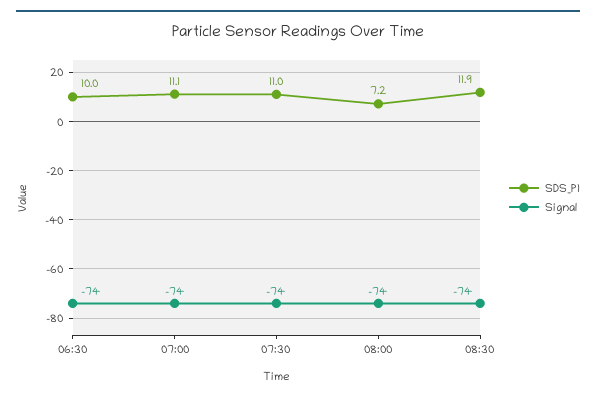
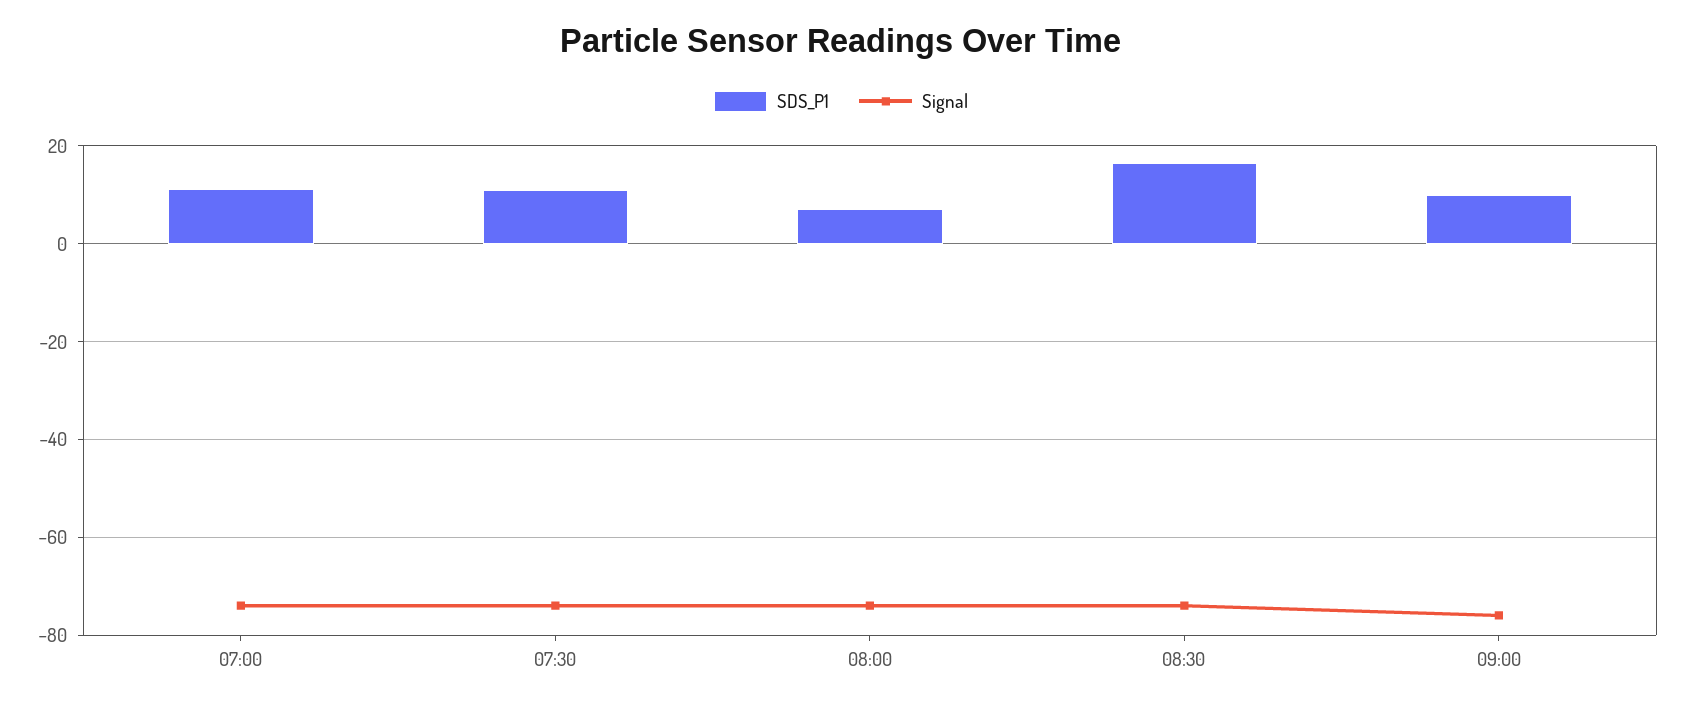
SDS_P1, 06:30: 10 -> none
Signal, 06:30: -74 -> none
SDS_P1, 08:30: 11.9 -> 16
SDS_P1, 09:00: none -> 10
Signal, 09:00: none -> -76

